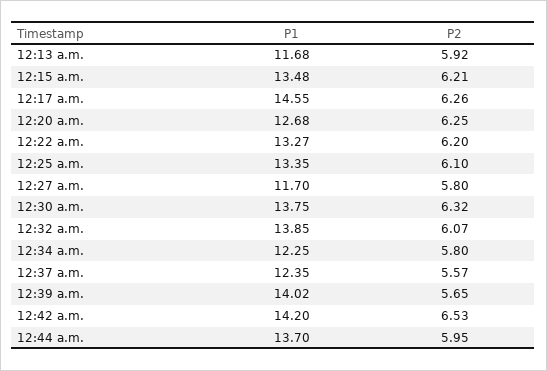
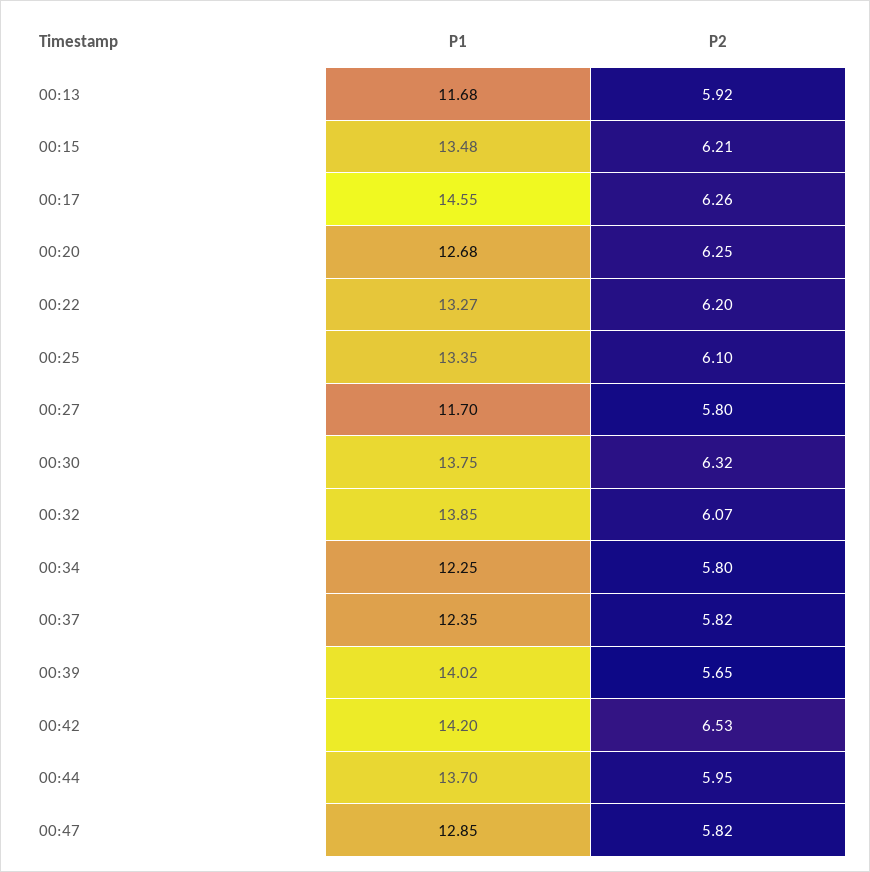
P2, 12:37 a.m.: 5.57 -> 5.82
P1, 00:47: none -> 12.85
P2, 00:47: none -> 5.82

